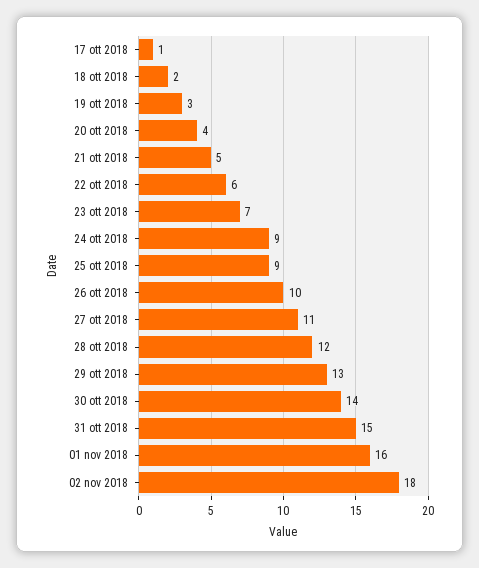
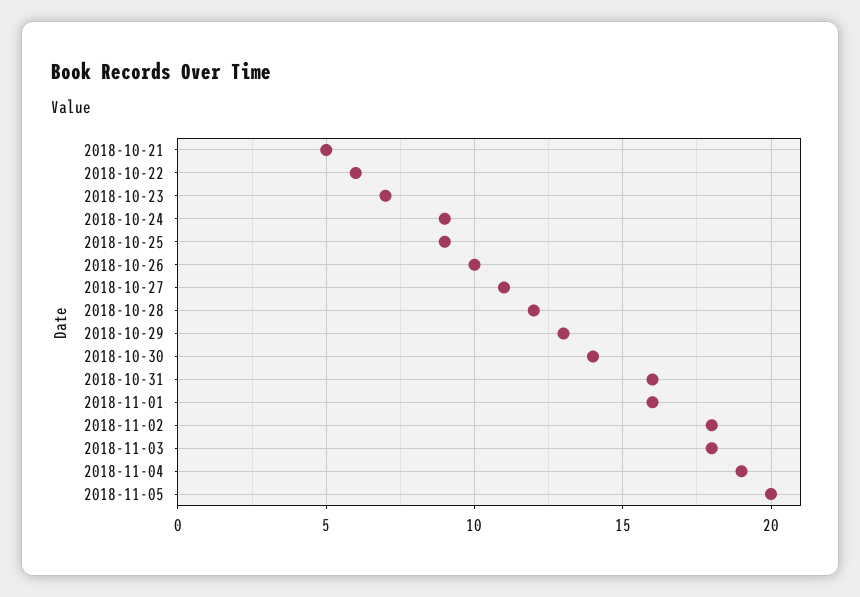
17 ott 2018: 1 -> none
18 ott 2018: 2 -> none
19 ott 2018: 3 -> none
20 ott 2018: 4 -> none
31 ott 2018: 15 -> 16
2018-11-03: none -> 18
2018-11-04: none -> 19
2018-11-05: none -> 20

